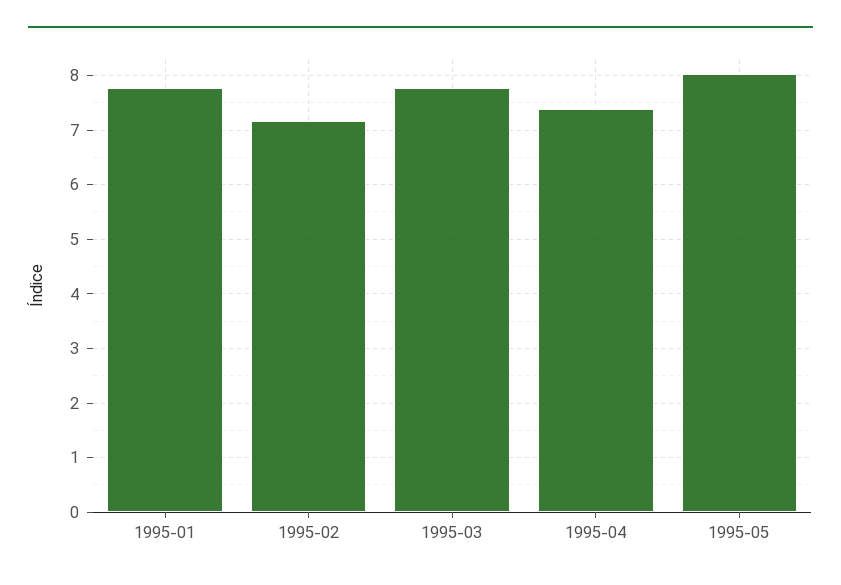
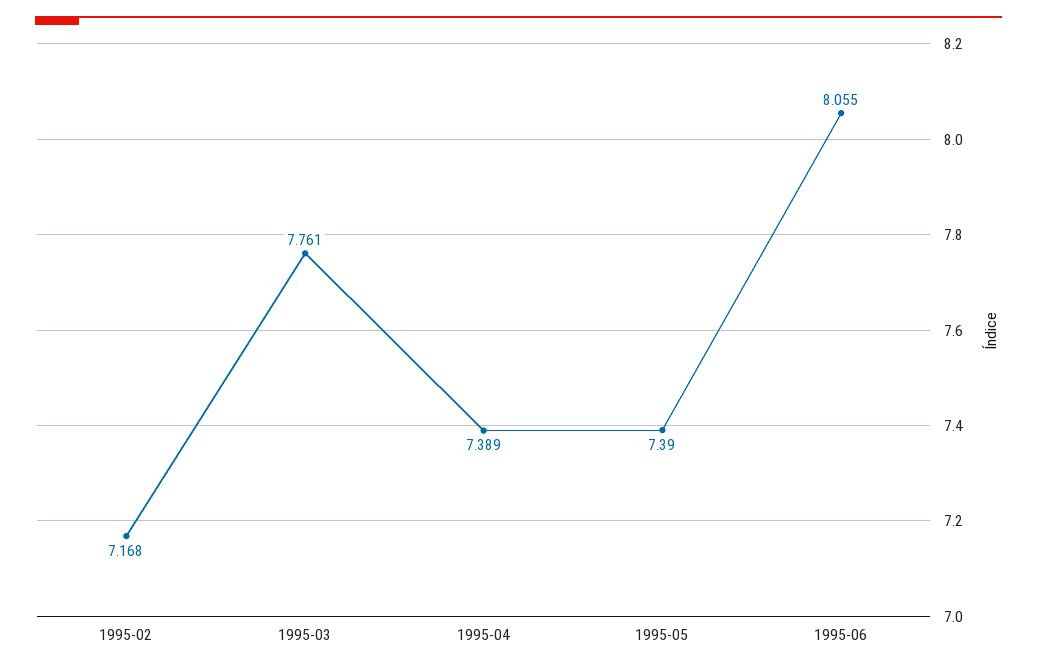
1995-01: 7.8 -> none
1995-05: 8 -> 7.39
1995-06: none -> 8.055

